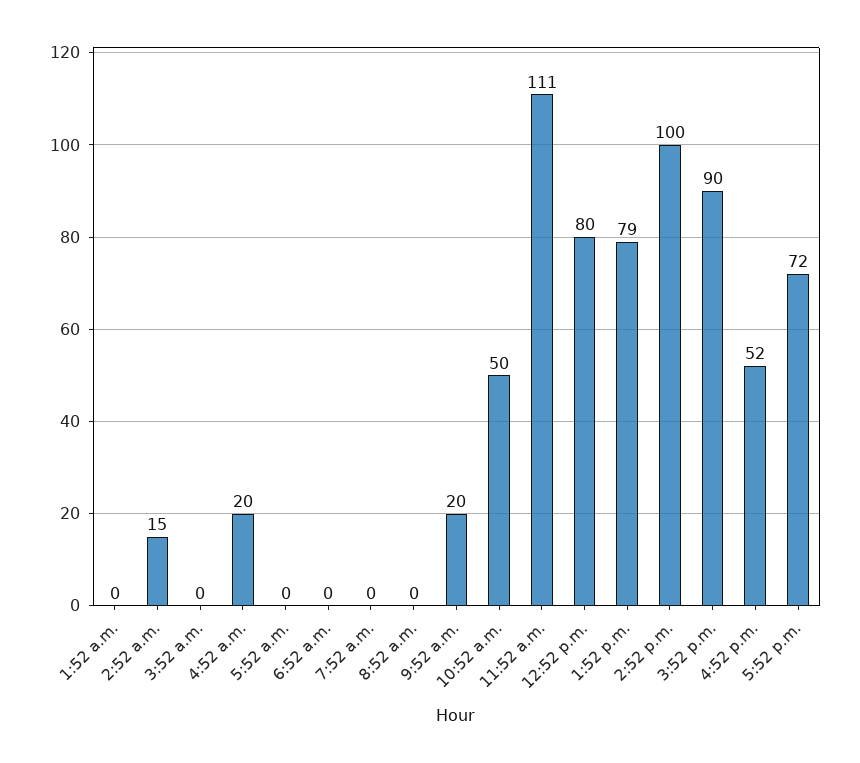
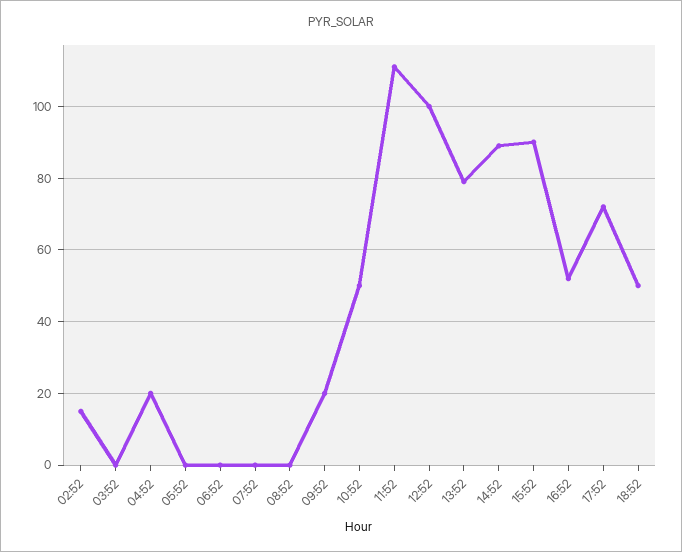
1:52 a.m.: 0 -> none
12:52 p.m.: 80 -> 100
2:52 p.m.: 100 -> 90
18:52: none -> 50

